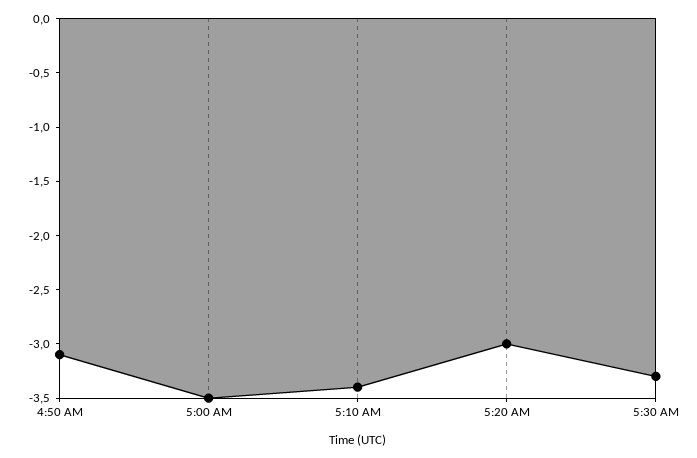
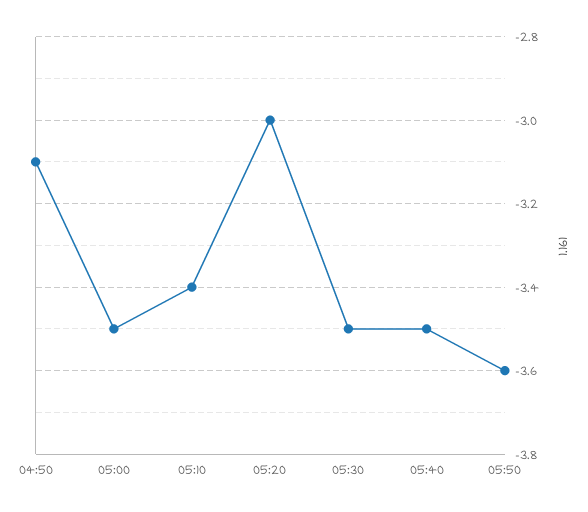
5:30 AM: -3.3 -> -3.5
05:40: none -> -3.5
05:50: none -> -3.6

